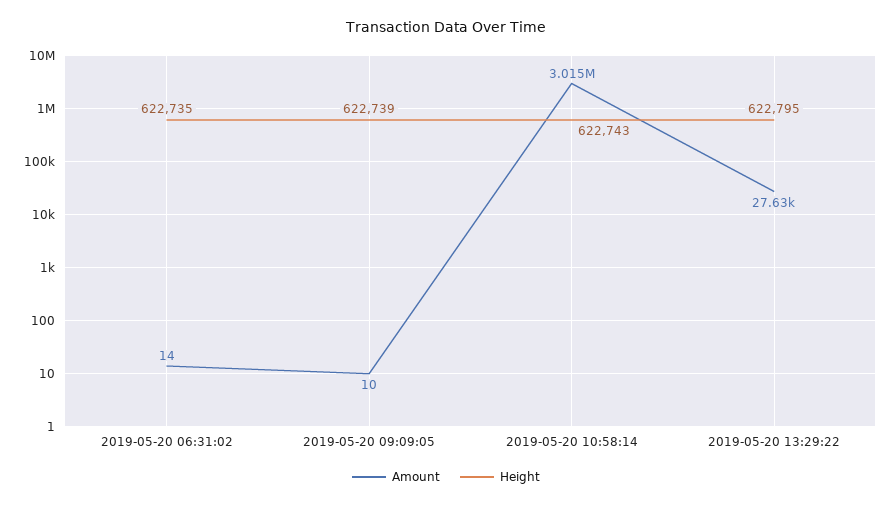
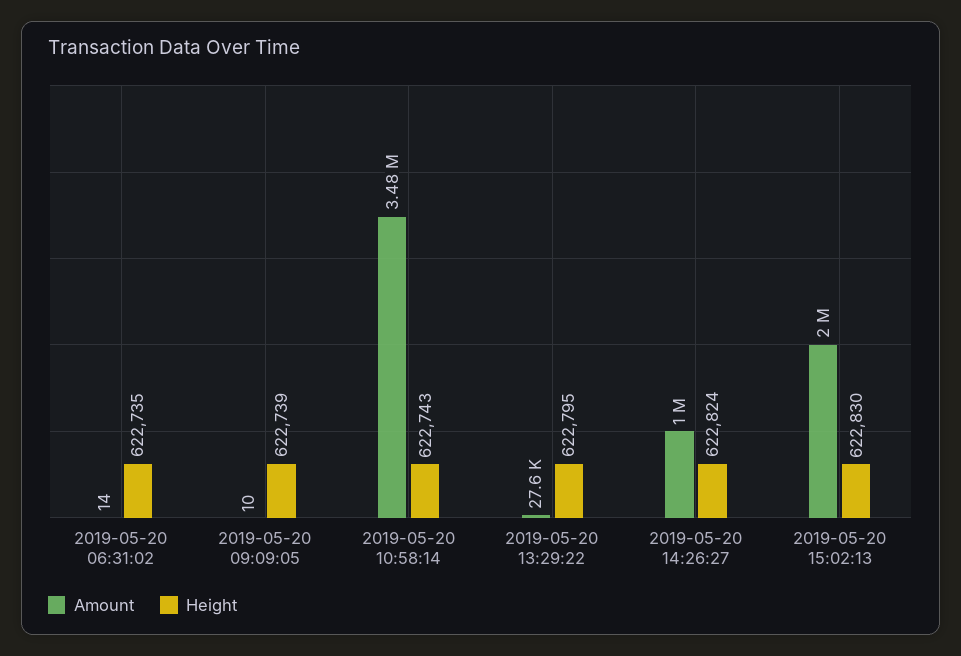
Amount, 2019-05-20 10:58:14: 3015000 -> 3480000
Amount, 2019-05-20 14:26:27: none -> 1000000
Height, 2019-05-20 14:26:27: none -> 622824
Amount, 2019-05-20 15:02:13: none -> 2000000
Height, 2019-05-20 15:02:13: none -> 622830

